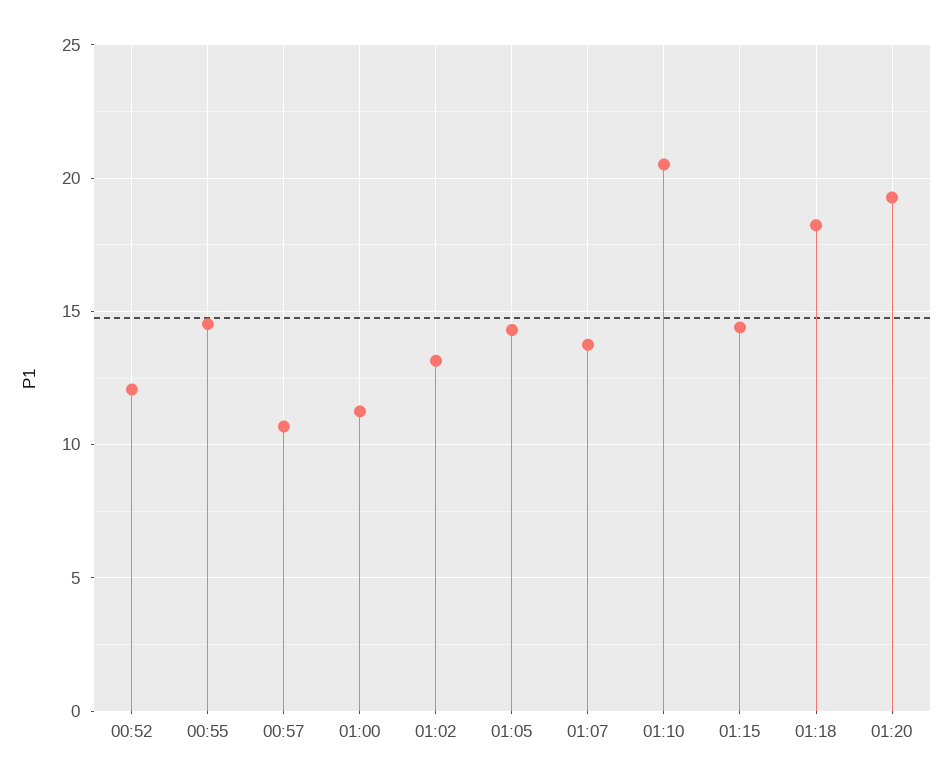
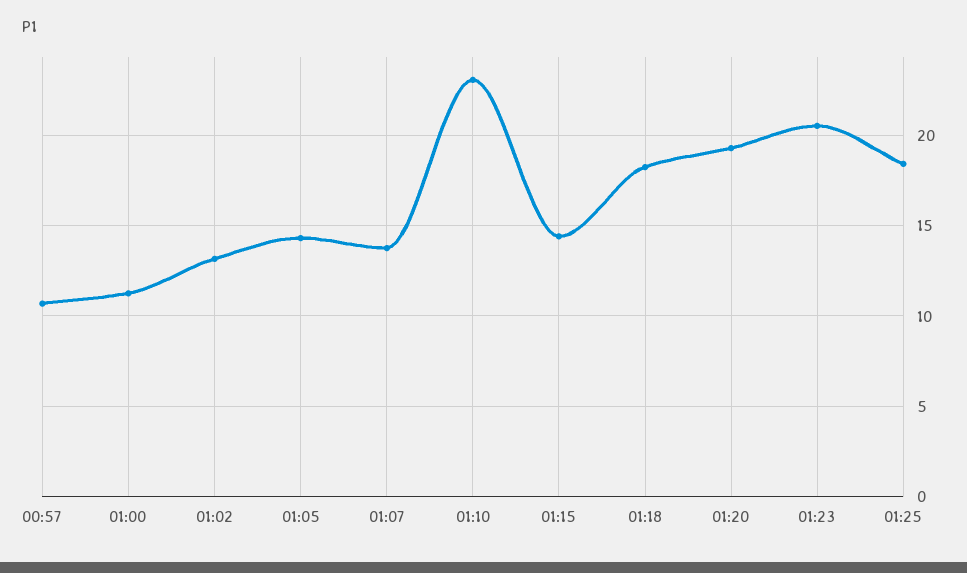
00:52: 12 -> none
00:55: 14.5 -> none
01:10: 20.5 -> 23
01:23: none -> 20.5
01:25: none -> 18.5

